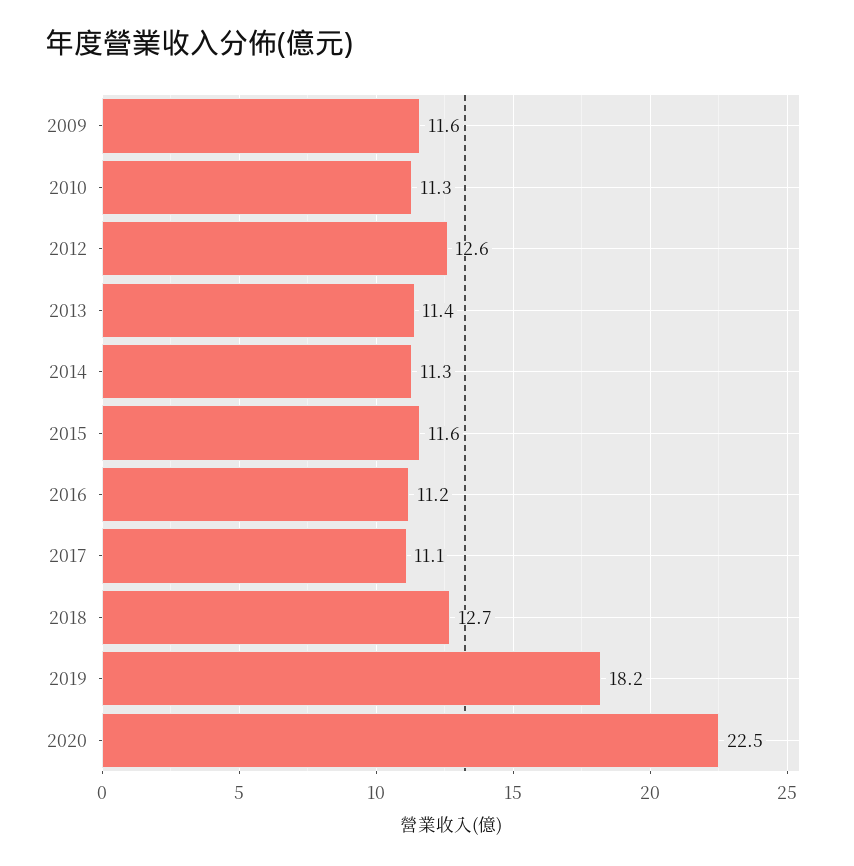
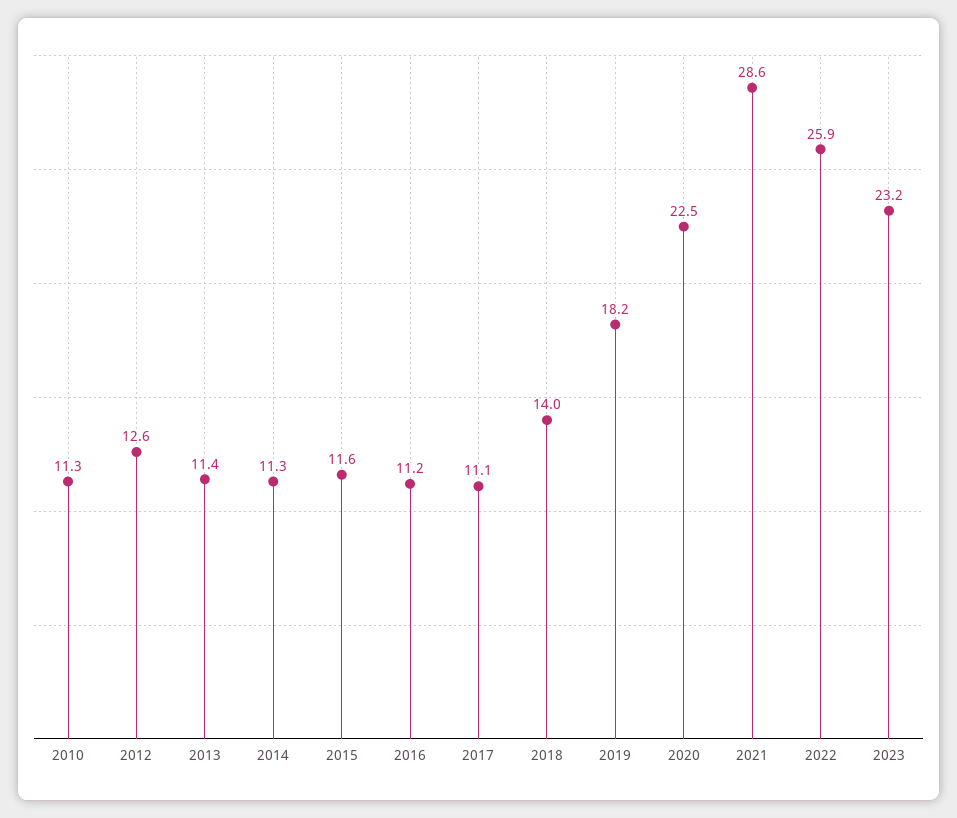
2009: 11.6 -> none
2018: 12.7 -> 14
2021: none -> 28.6
2022: none -> 25.9
2023: none -> 23.2

